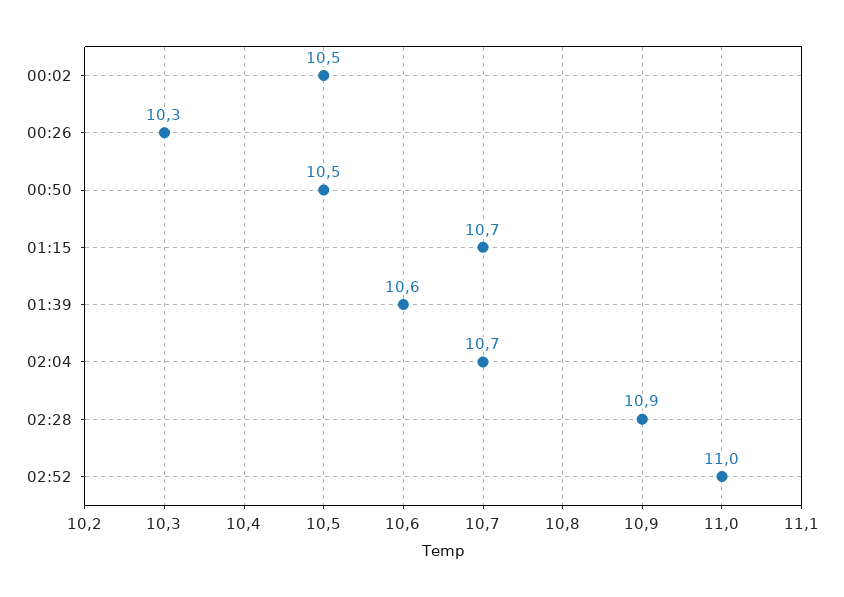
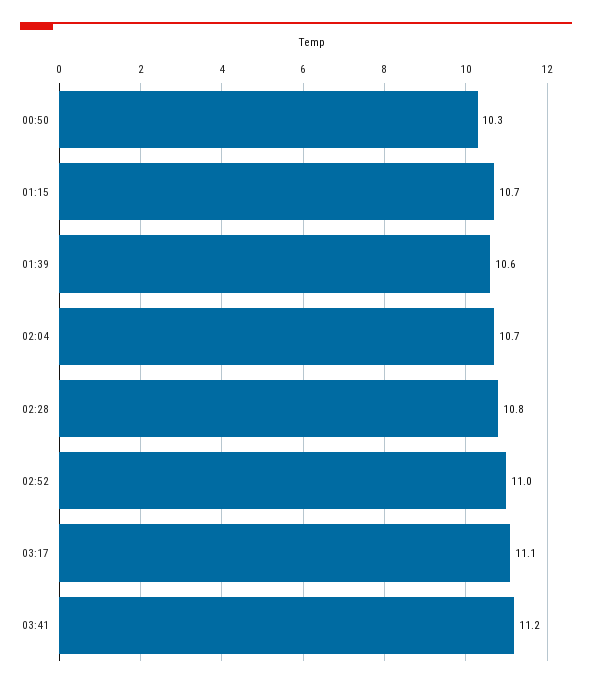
00:02: 10.5 -> none
00:26: 10.3 -> none
00:50: 10.5 -> 10.3
02:28: 10.9 -> 10.8
03:17: none -> 11.1
03:41: none -> 11.2

